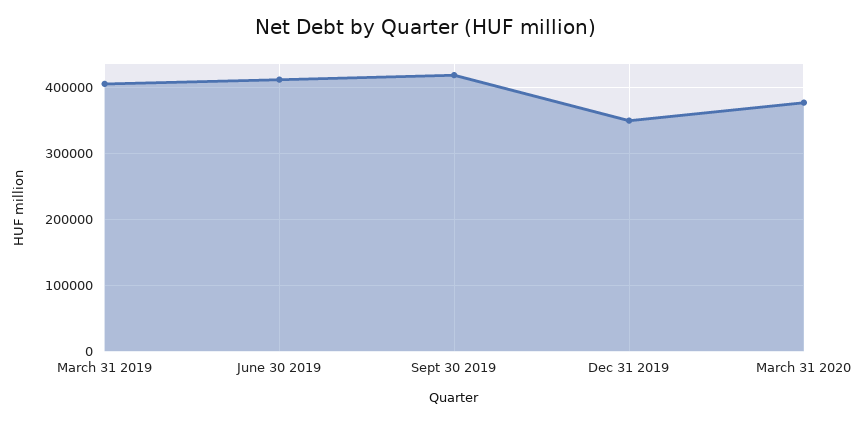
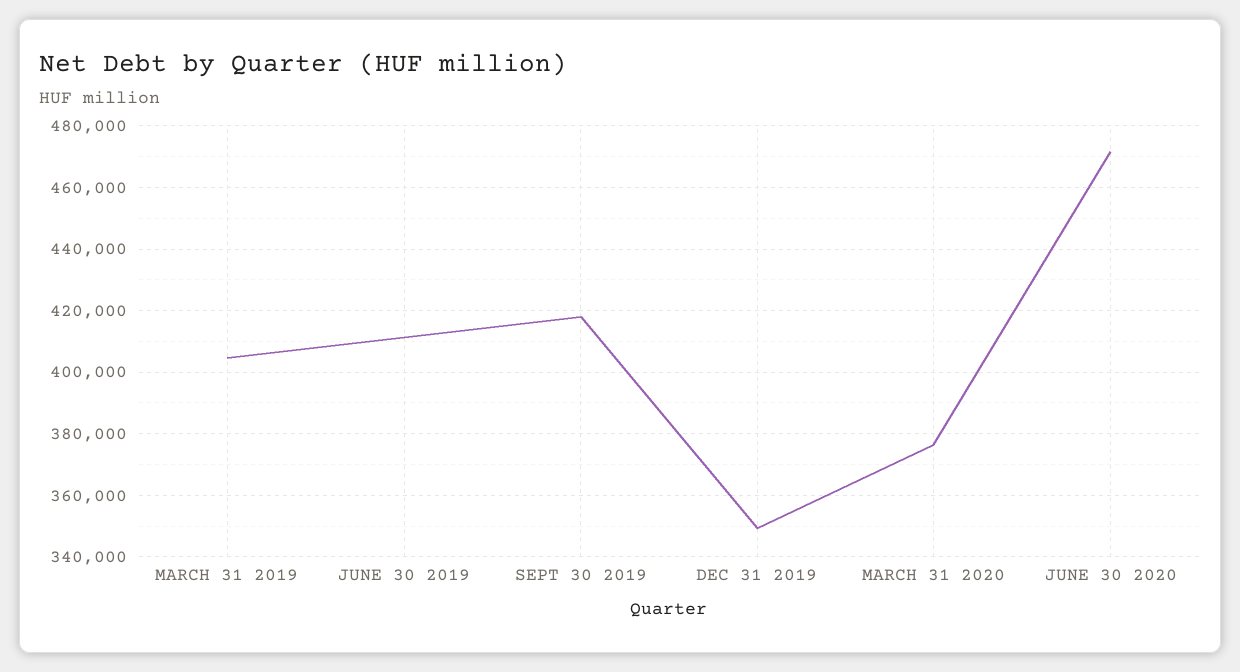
JUNE 30 2020: none -> 472000

